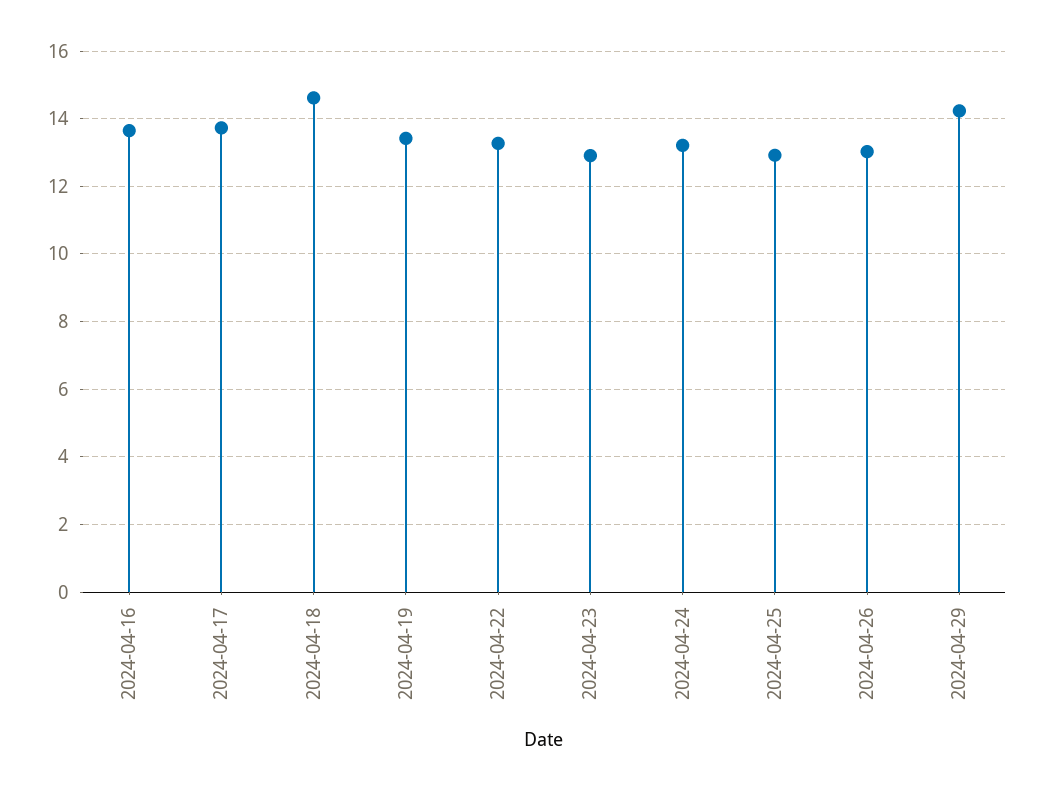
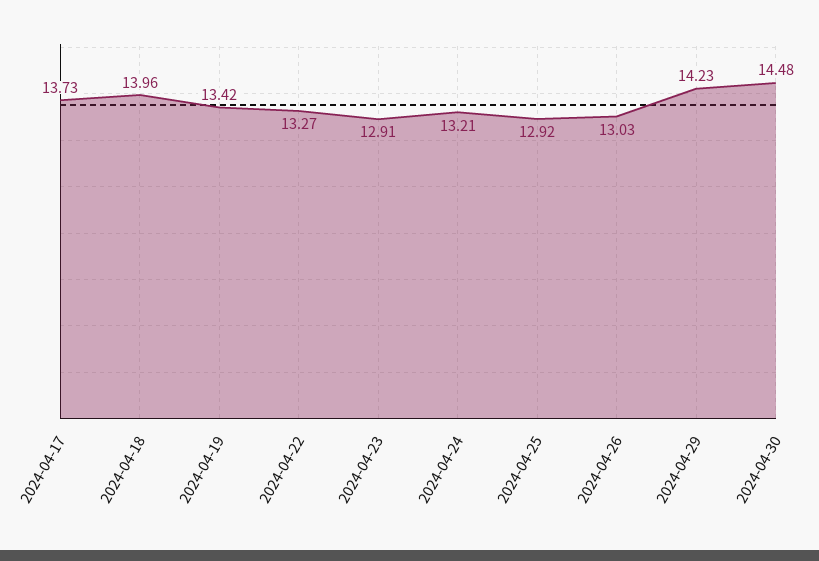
2024-04-16: 13.6 -> none
2024-04-18: 14.6 -> 13.96
2024-04-30: none -> 14.48

